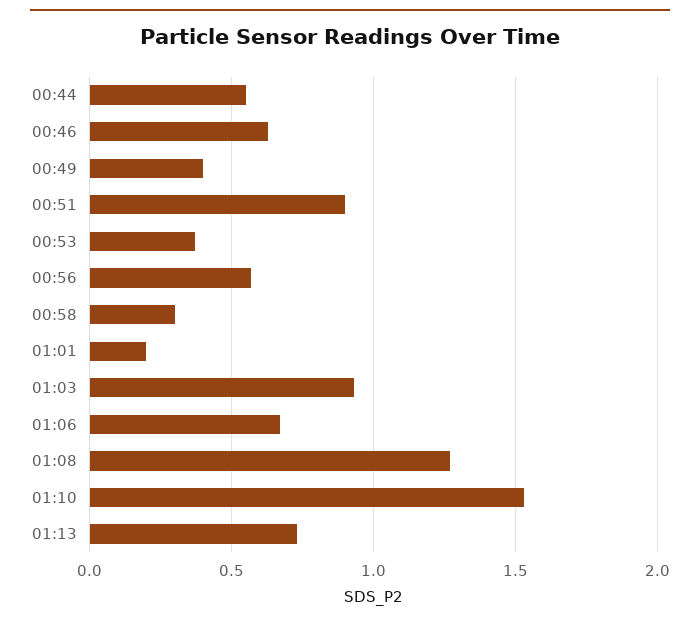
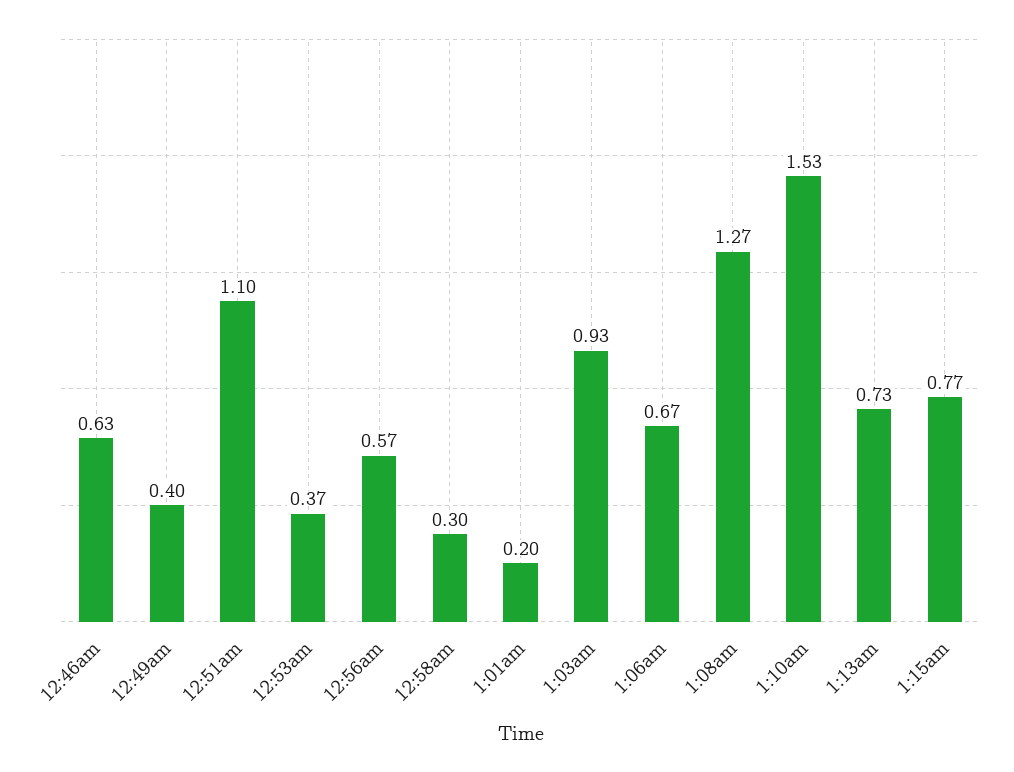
00:44: 0.55 -> none
00:51: 0.9 -> 1.1
1:15am: none -> 0.77

